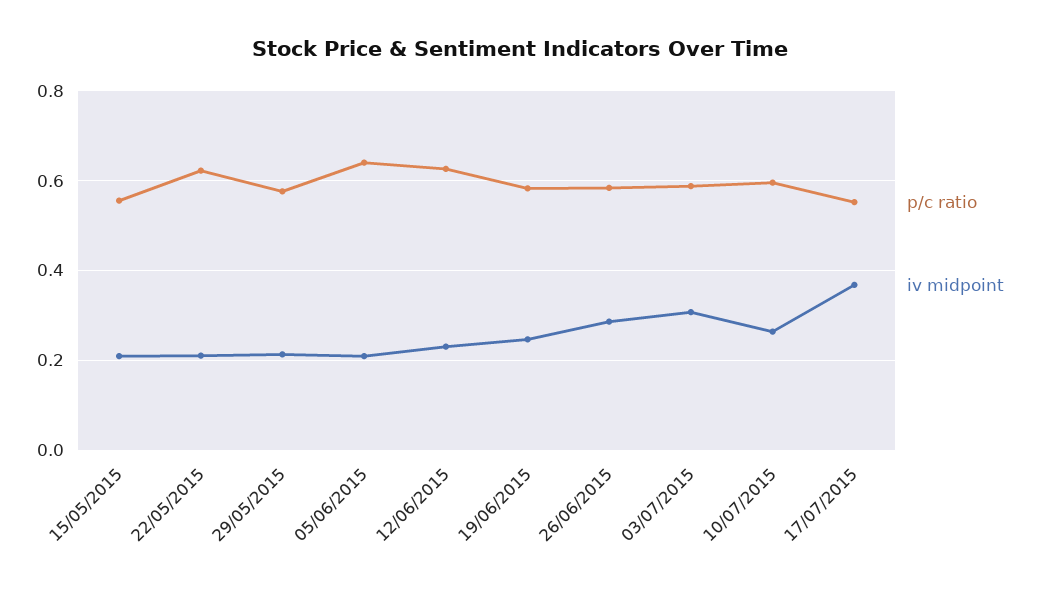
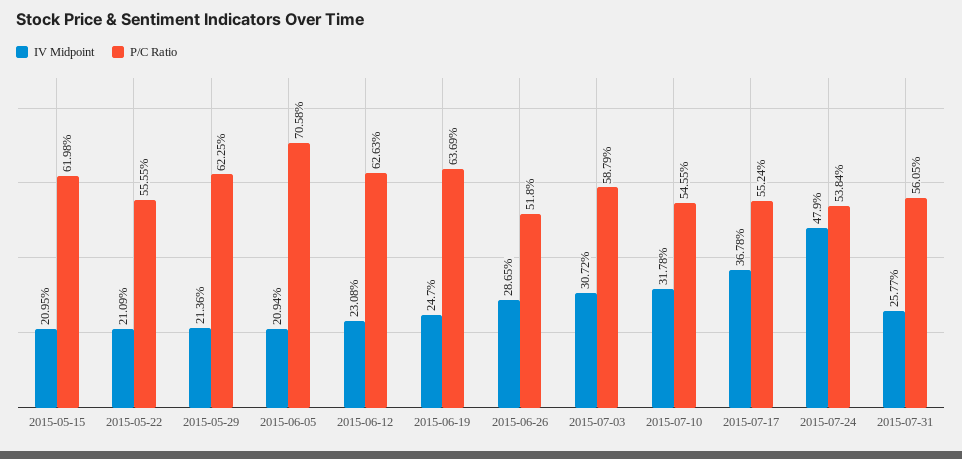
p/c ratio, 15/05/2015: 0.56 -> 0.6198
p/c ratio, 22/05/2015: 0.62 -> 0.5555
p/c ratio, 29/05/2015: 0.58 -> 0.6225
p/c ratio, 05/06/2015: 0.64 -> 0.7058
p/c ratio, 19/06/2015: 0.58 -> 0.6369
p/c ratio, 26/06/2015: 0.58 -> 0.518
p/c ratio, 10/07/2015: 0.6 -> 0.5455
iv midpoint, 10/07/2015: 0.26 -> 0.3178
iv midpoint, 2015-07-24: none -> 0.479
p/c ratio, 2015-07-24: none -> 0.5384
iv midpoint, 2015-07-31: none -> 0.2577
p/c ratio, 2015-07-31: none -> 0.5605

